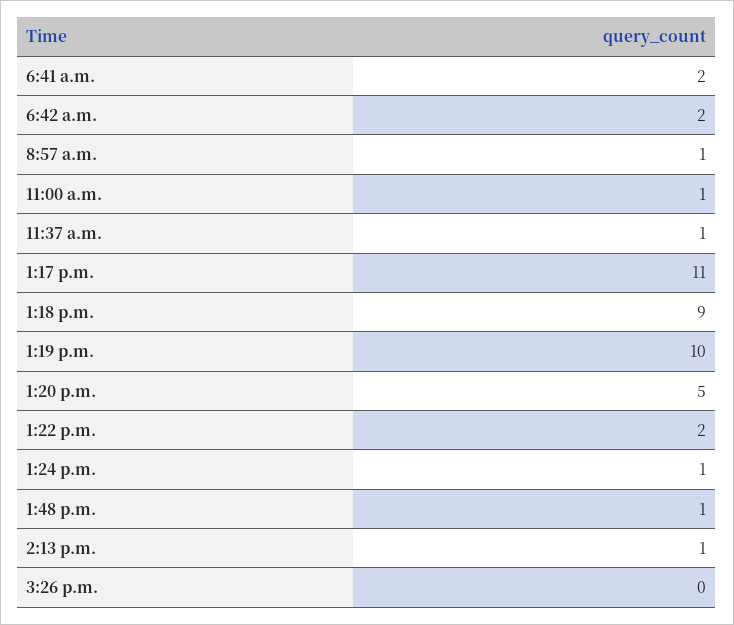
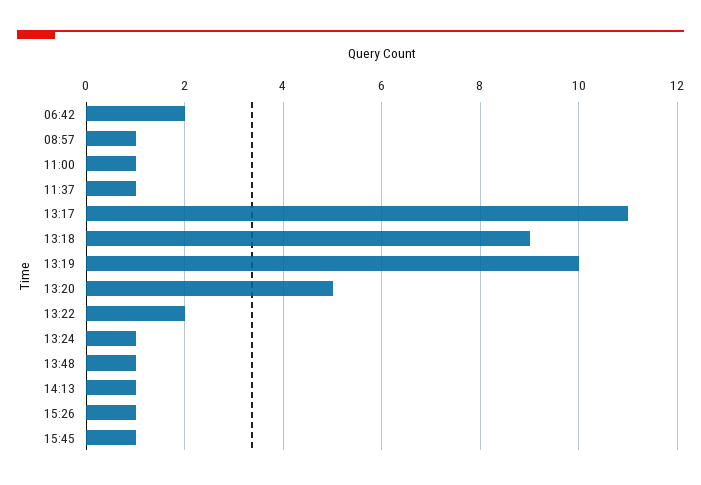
6:41 a.m.: 2 -> none
3:26 p.m.: 0 -> 1
15:45: none -> 1

